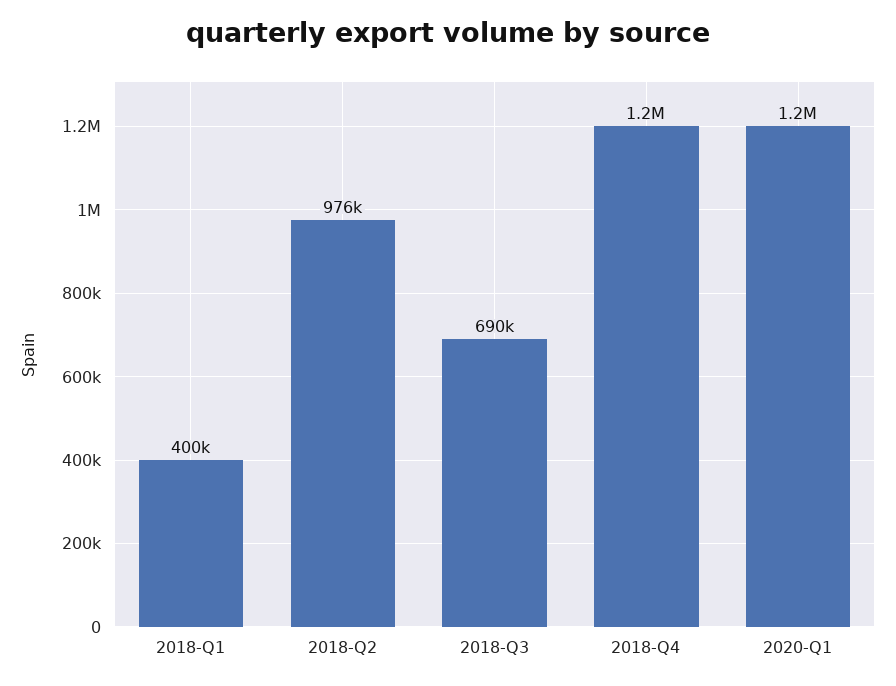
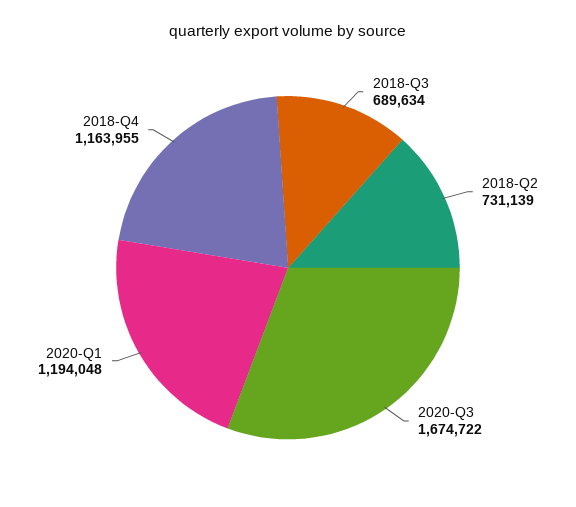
2018-Q1: 400000 -> none
2018-Q2: 976000 -> 731139
2020-Q3: none -> 1674722

